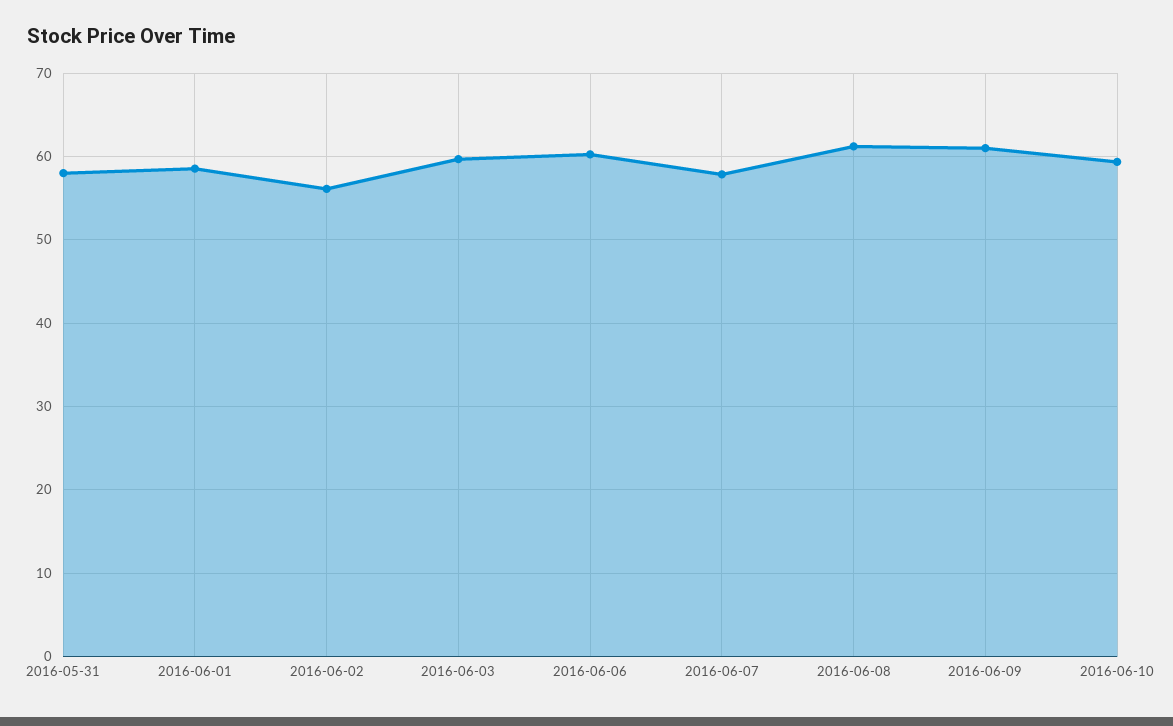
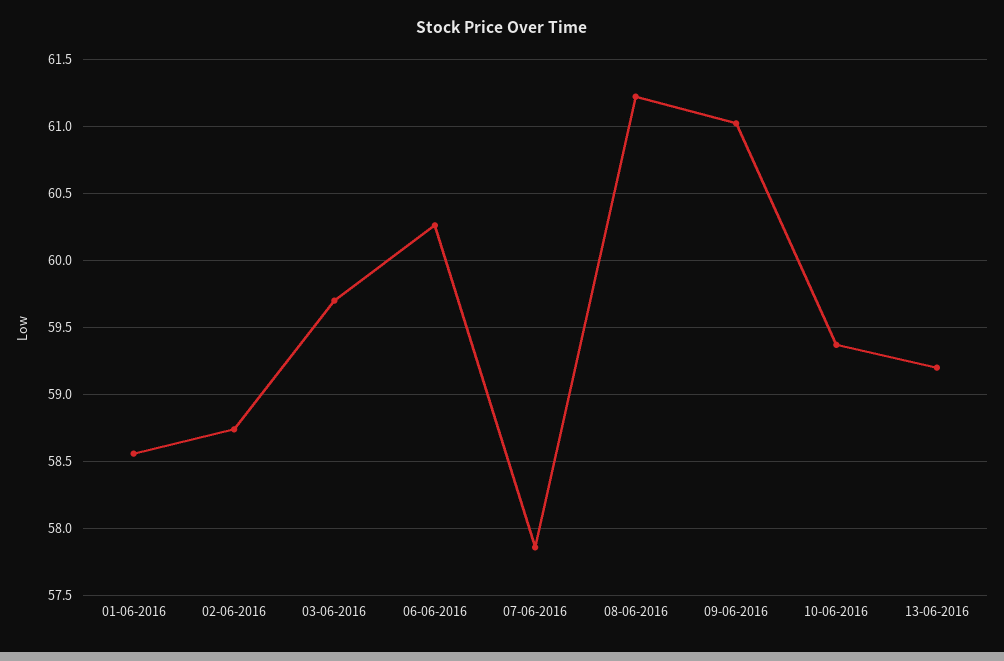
2016-05-31: 58 -> none
2016-06-02: 56 -> 58.75
13-06-2016: none -> 59.2

